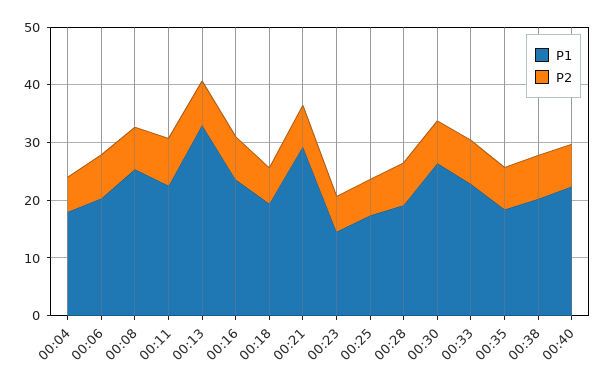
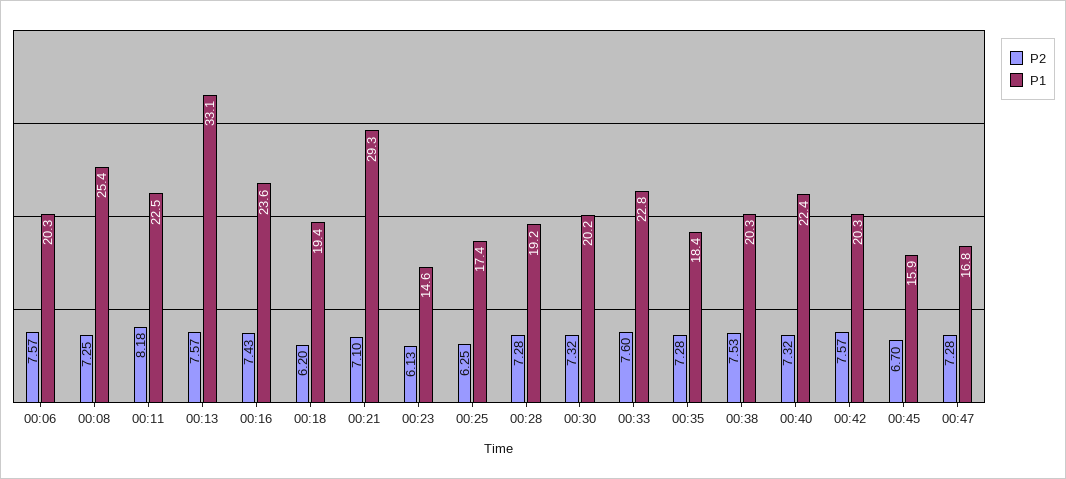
P1, 00:04: 18 -> none
P2, 00:04: 6 -> none
P1, 00:30: 26 -> 20.2
P2, 00:42: none -> 7.57
P1, 00:42: none -> 20.3
P2, 00:45: none -> 6.7
P1, 00:45: none -> 15.9
P2, 00:47: none -> 7.28
P1, 00:47: none -> 16.8

